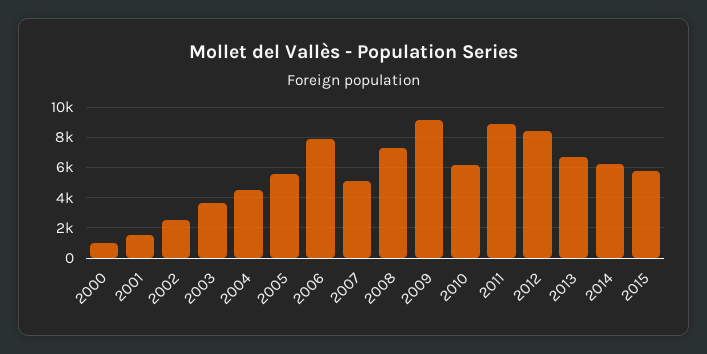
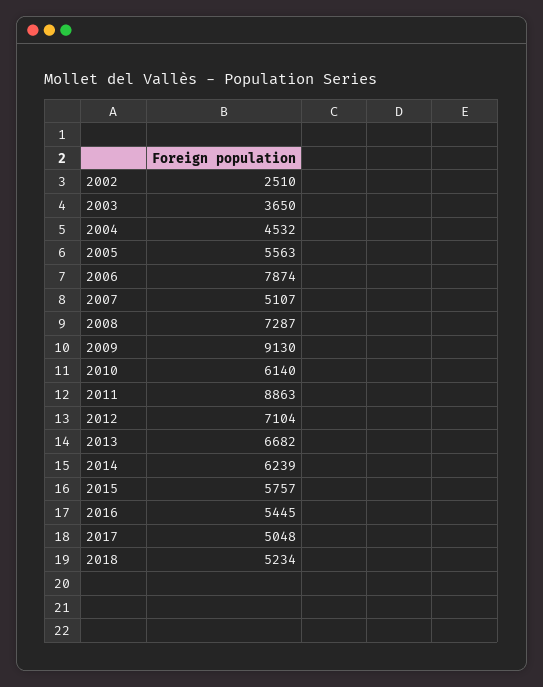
2000: 1000 -> none
2001: 1500 -> none
2012: 8500 -> 7104
2016: none -> 5445
2017: none -> 5048
2018: none -> 5234

